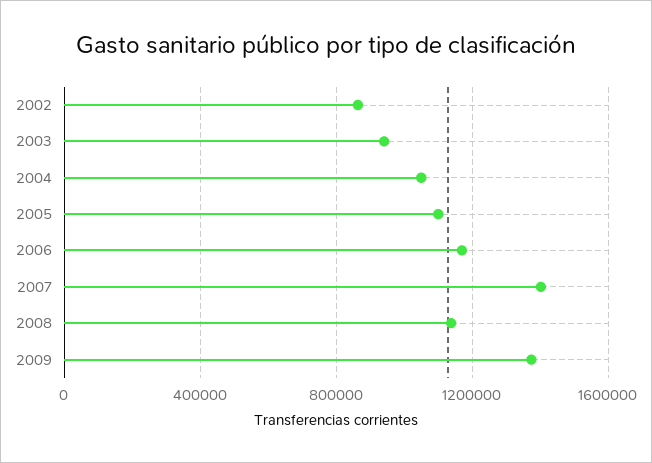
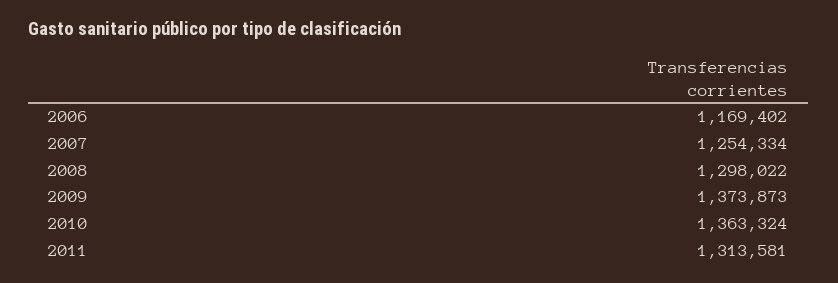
2002: 850000 -> none
2003: 950000 -> none
2004: 1050000 -> none
2005: 1100000 -> none
2007: 1400000 -> 1254334
2008: 1150000 -> 1298022
2010: none -> 1363324
2011: none -> 1313581

